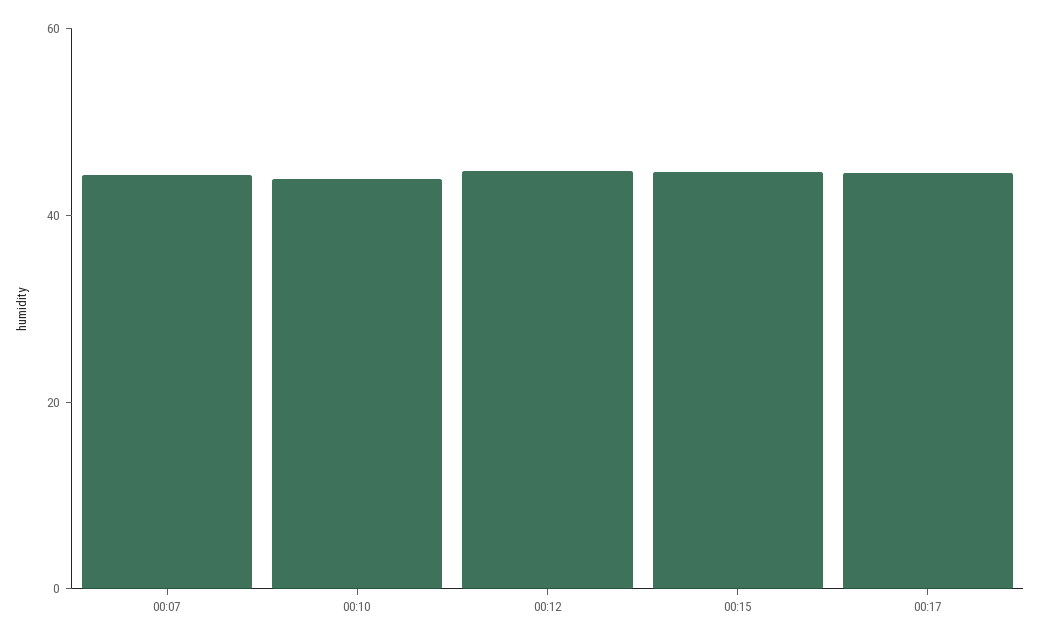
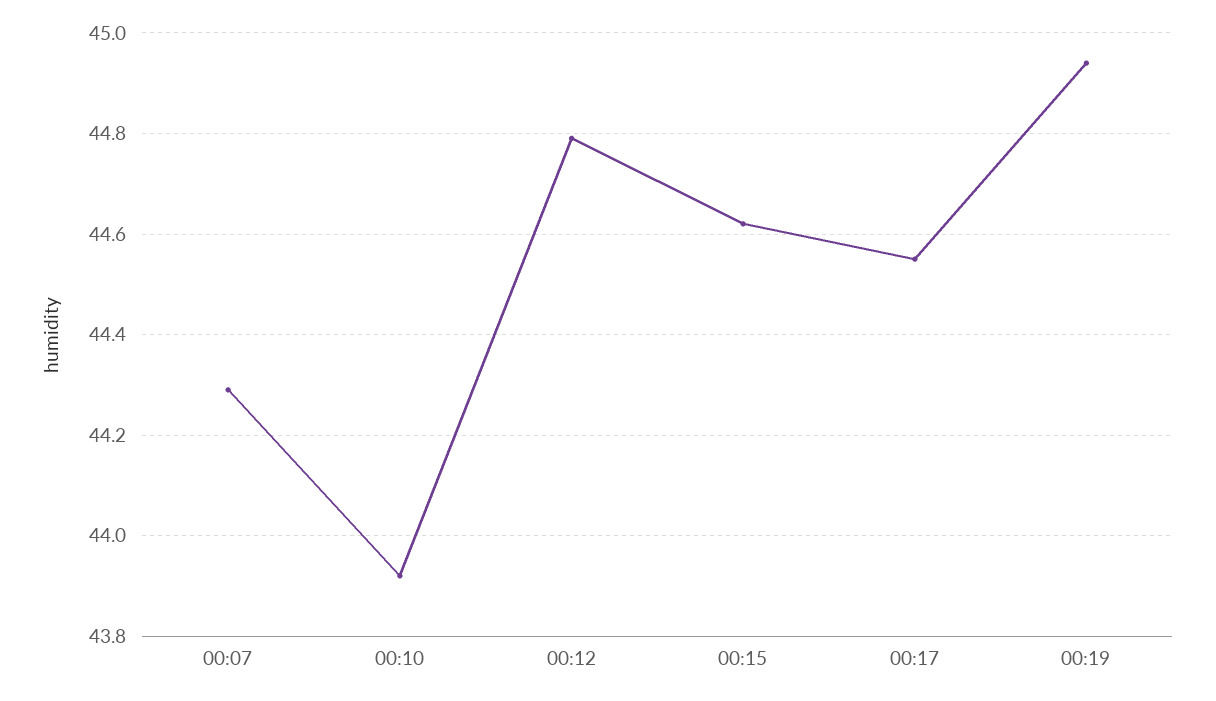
00:19: none -> 44.95

